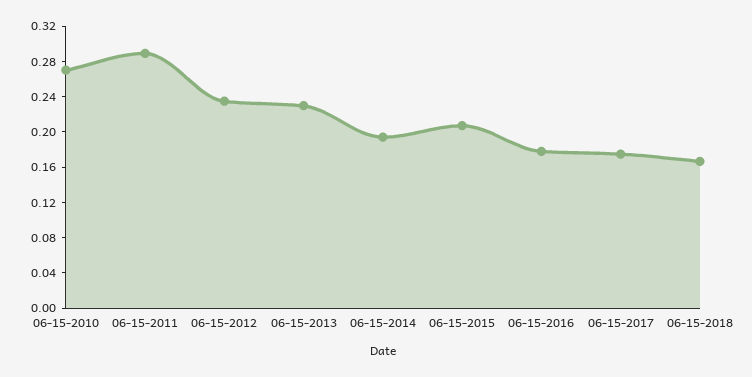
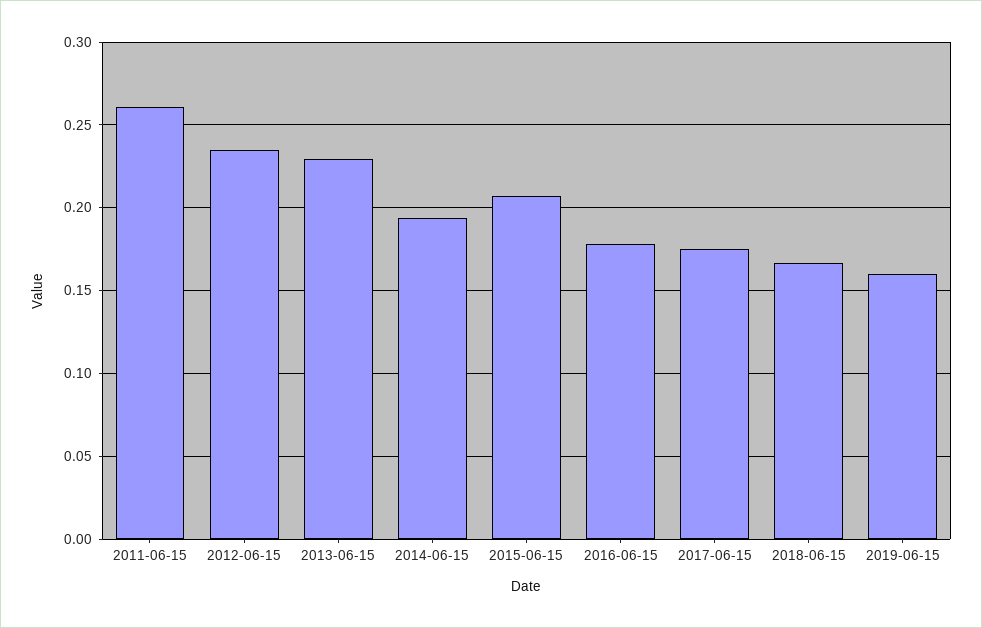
06-15-2010: 0.27 -> none
06-15-2011: 0.29 -> 0.26
2019-06-15: none -> 0.16

